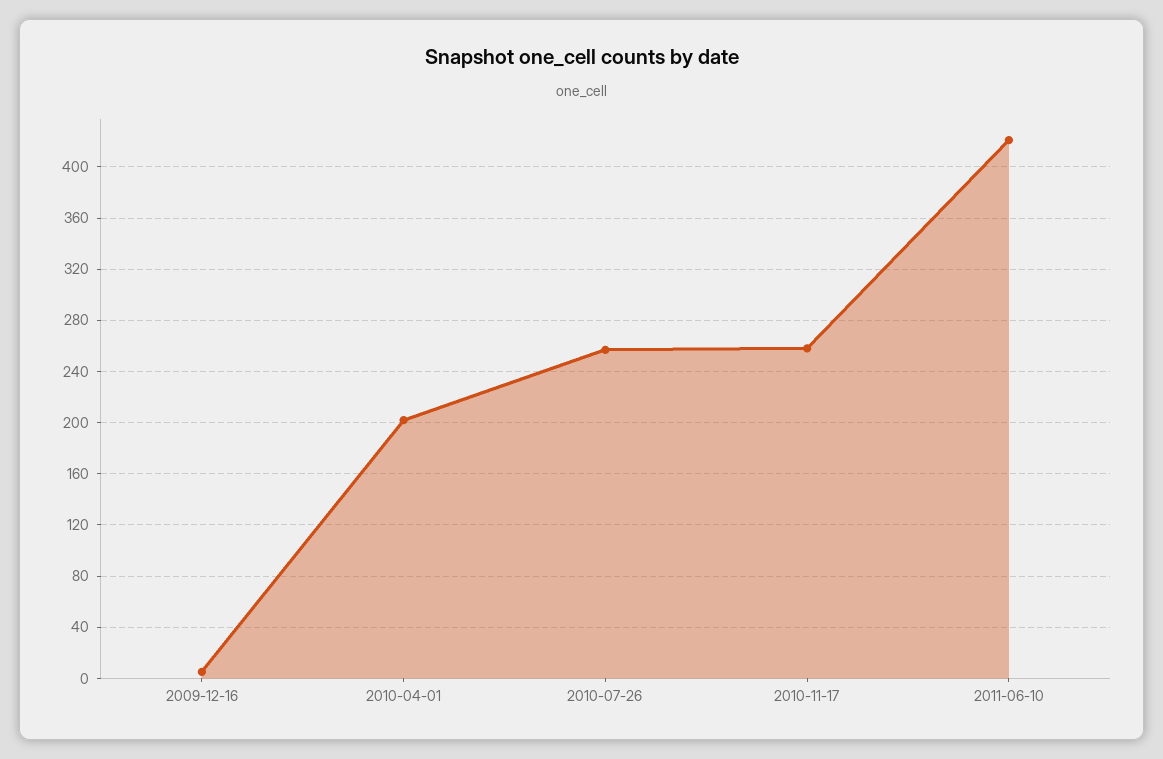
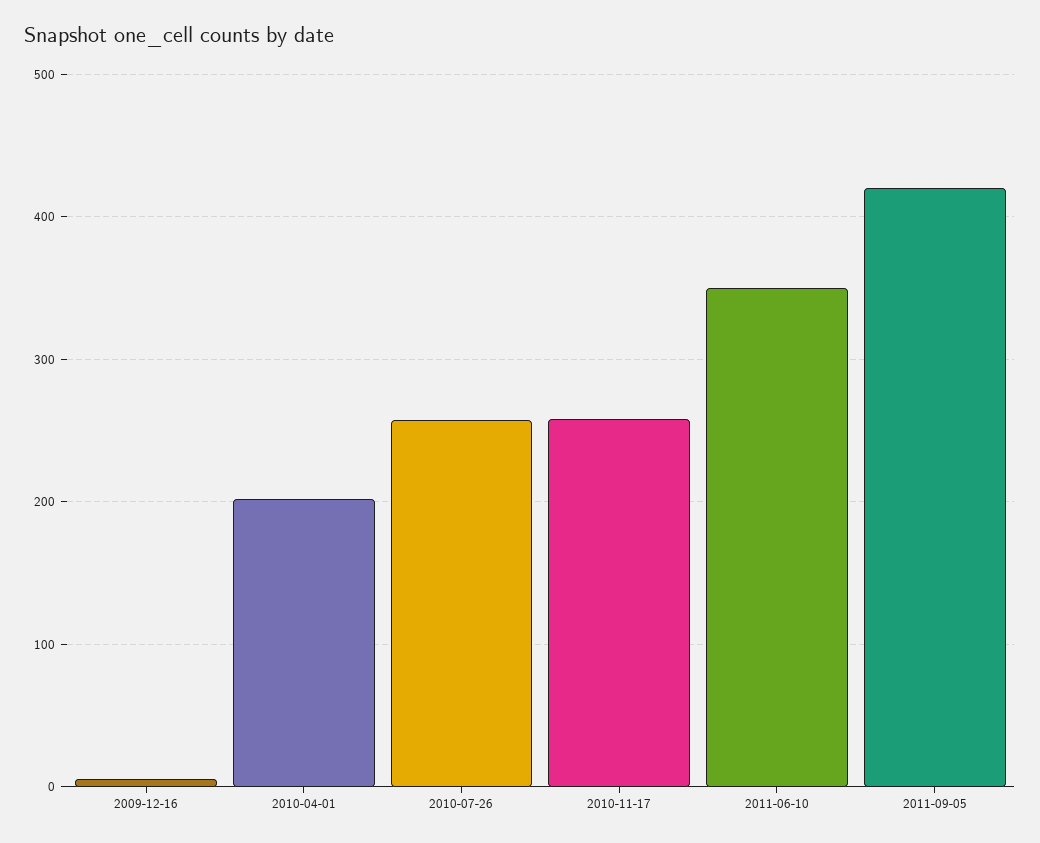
2011-06-10: 420 -> 350
2011-09-05: none -> 420

